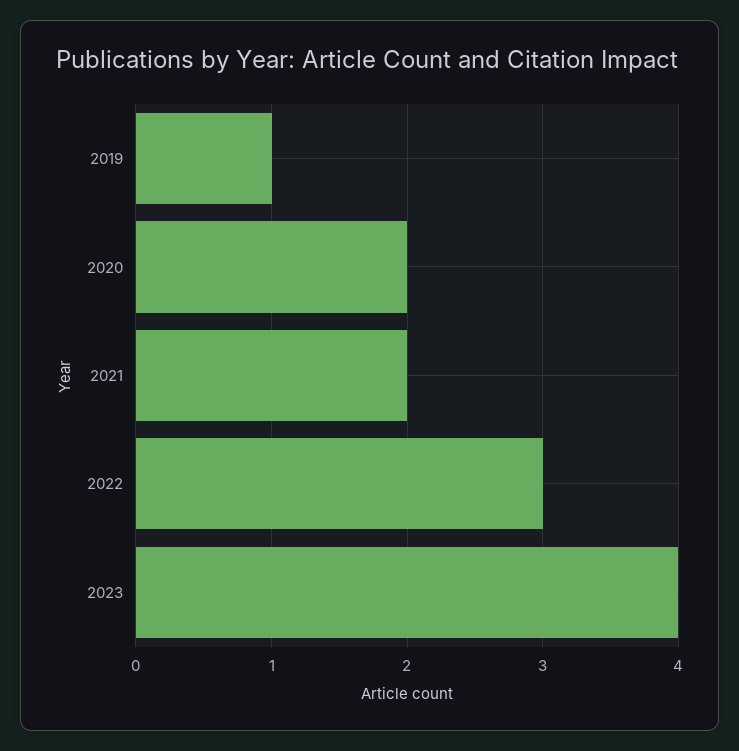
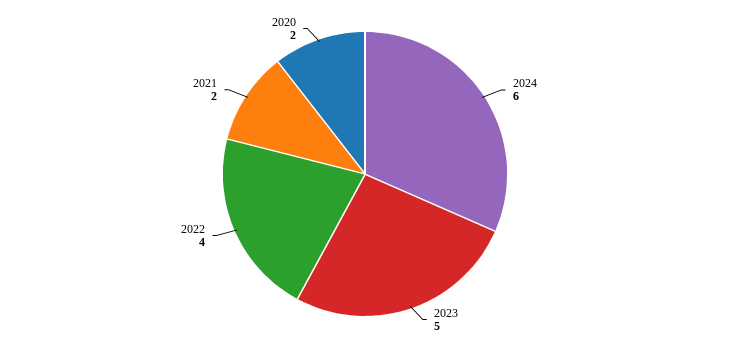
2019: 1 -> none
2022: 3 -> 4
2023: 4 -> 5
2024: none -> 6

